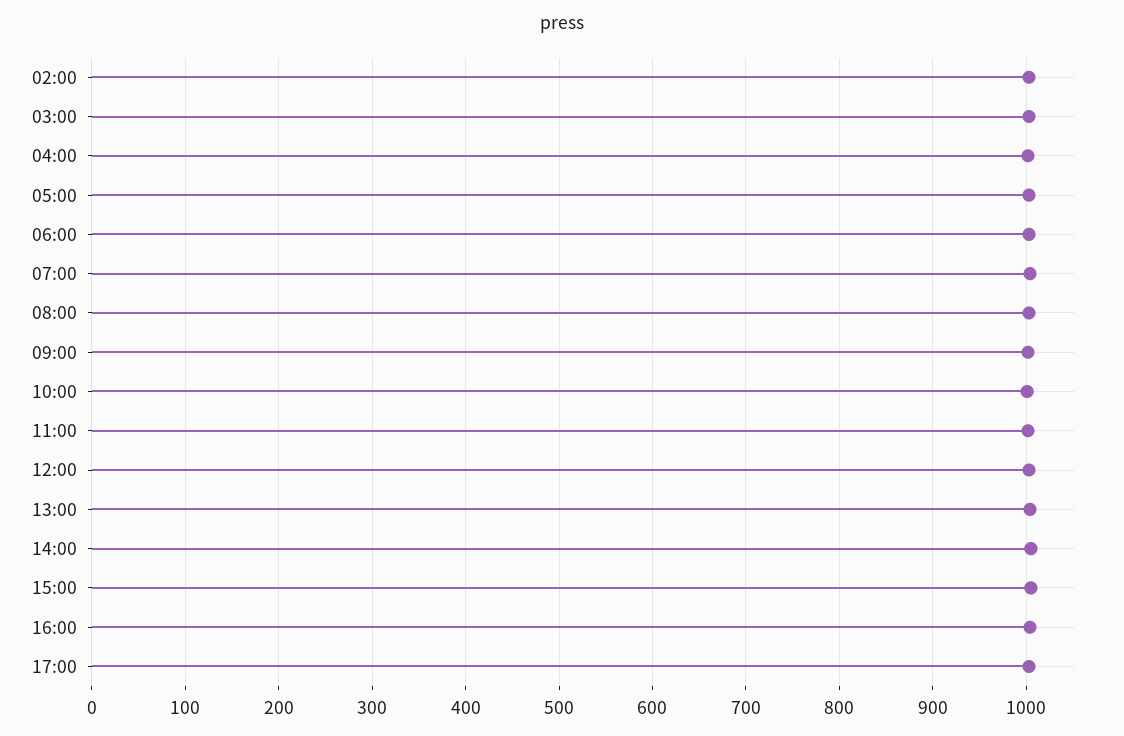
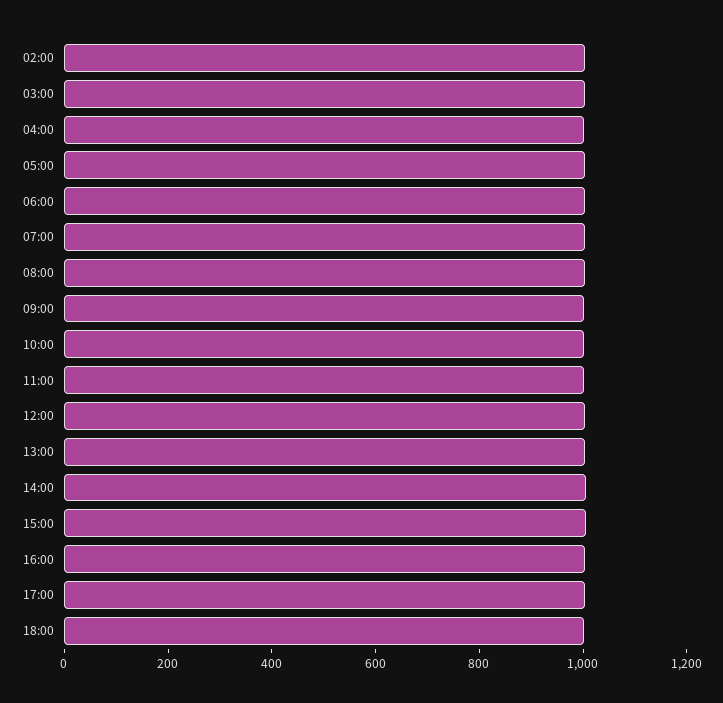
18:00: none -> 1000

